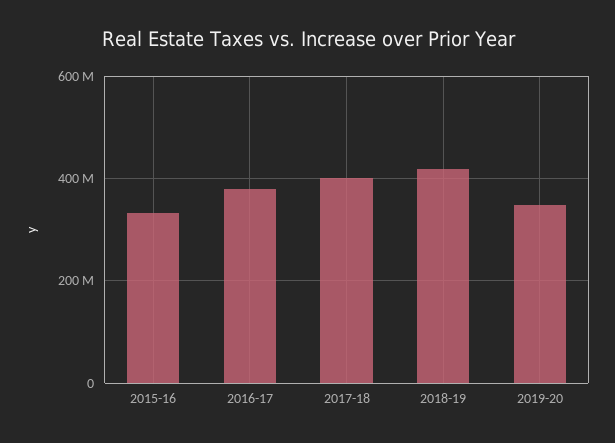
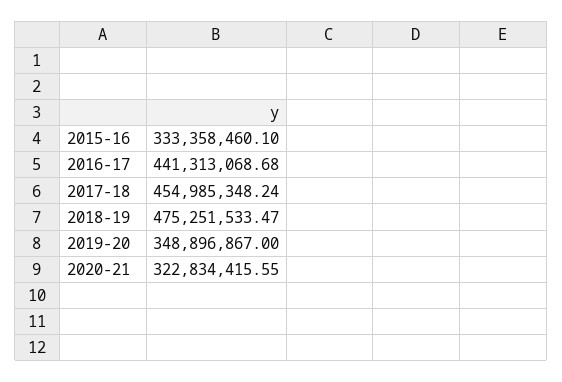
2016-17: 380000000 -> 441313068.68
2017-18: 400000000 -> 454985348.24
2018-19: 420000000 -> 475251533.47
2020-21: none -> 322834415.55

